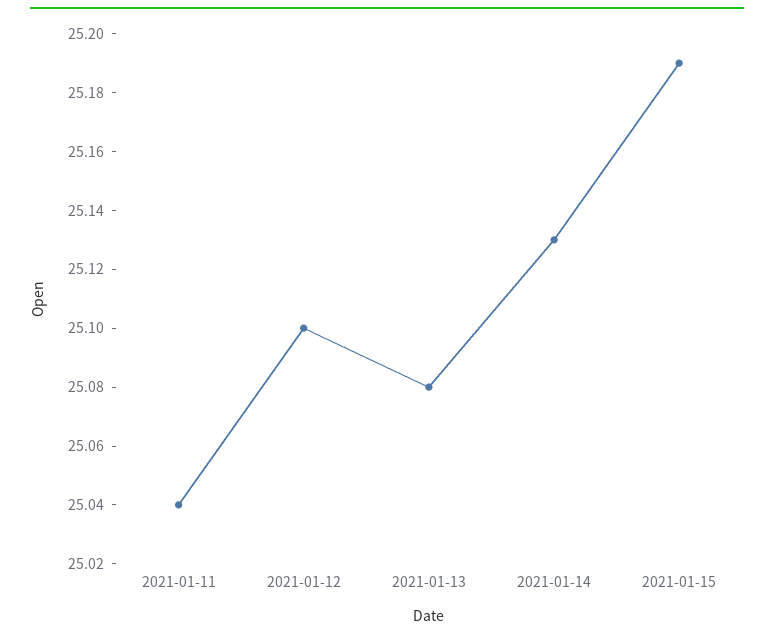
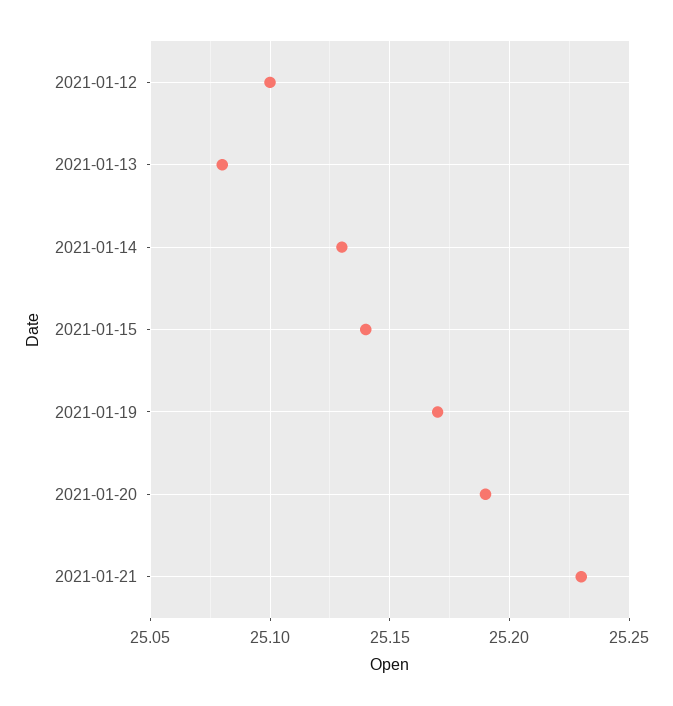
2021-01-11: 25.04 -> none
2021-01-15: 25.19 -> 25.14
2021-01-19: none -> 25.17
2021-01-20: none -> 25.19
2021-01-21: none -> 25.23

